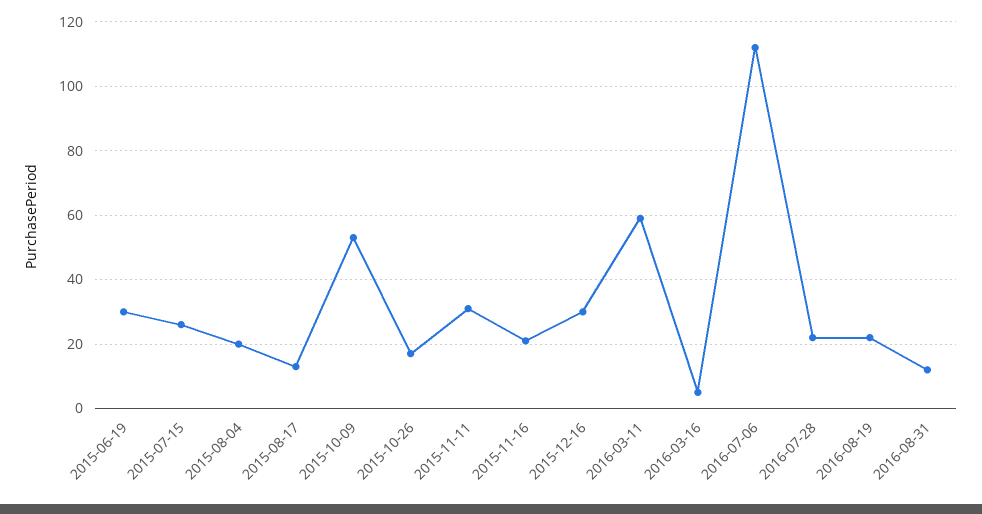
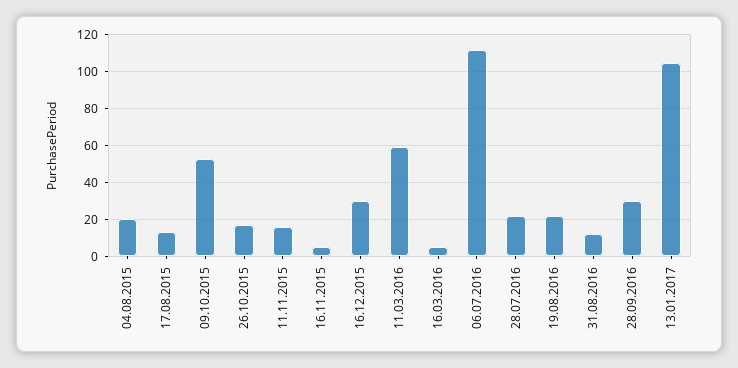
2015-06-19: 30 -> none
2015-07-15: 25 -> none
2015-11-11: 30 -> 15
2015-11-16: 20 -> 5
28.09.2016: none -> 30
13.01.2017: none -> 105

